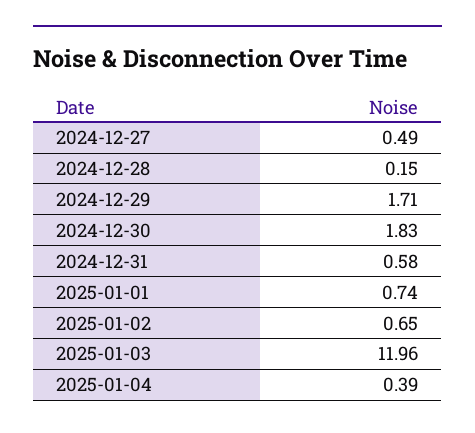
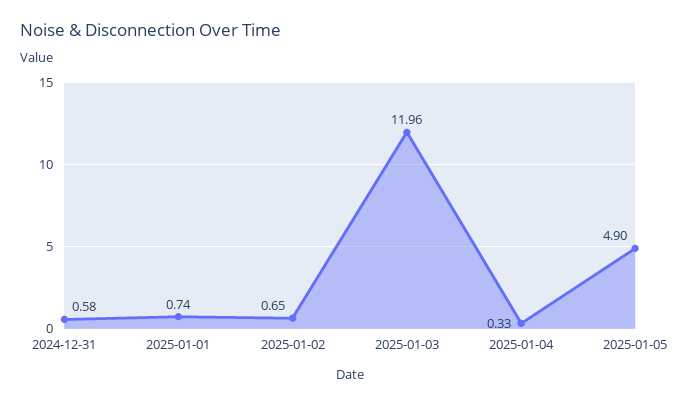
2024-12-27: 0.49 -> none
2024-12-28: 0.15 -> none
2024-12-29: 1.71 -> none
2024-12-30: 1.83 -> none
2025-01-04: 0.39 -> 0.33
2025-01-05: none -> 4.9

